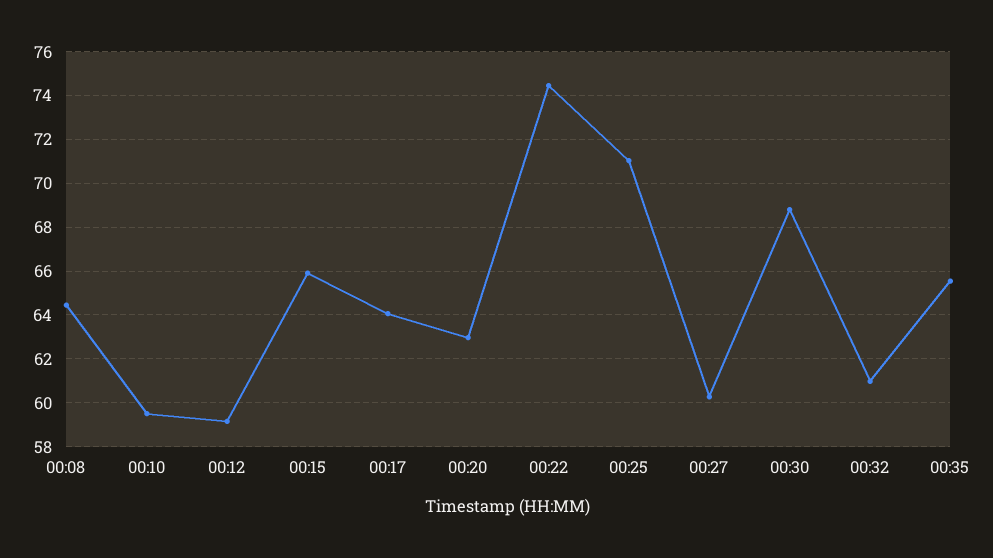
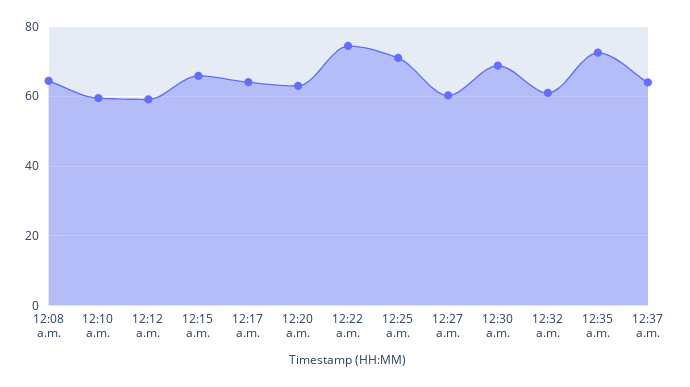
00:35: 65.5 -> 72
12:37 a.m.: none -> 64

